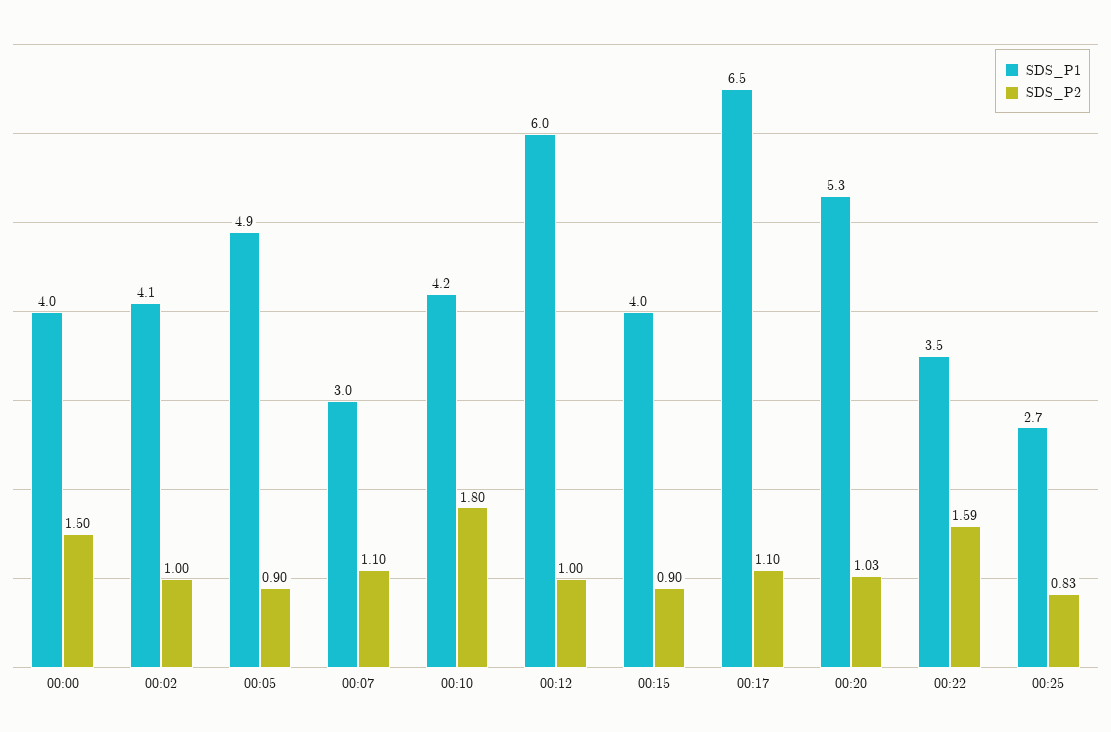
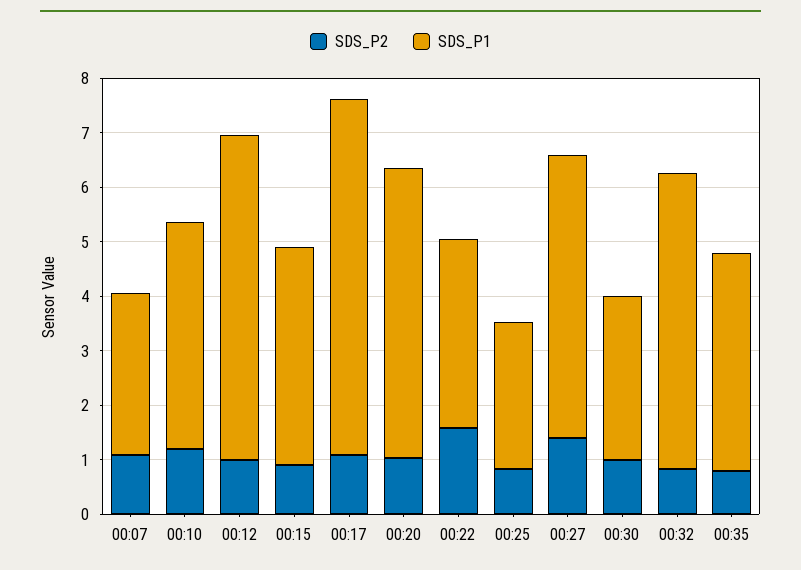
SDS_P1, 00:00: 4 -> none
SDS_P2, 00:00: 1.5 -> none
SDS_P1, 00:02: 4.1 -> none
SDS_P2, 00:02: 1 -> none
SDS_P1, 00:05: 4.9 -> none
SDS_P2, 00:05: 0.9 -> none
SDS_P2, 00:10: 1.8 -> 1.2
SDS_P2, 00:27: none -> 1.4
SDS_P1, 00:27: none -> 5.2
SDS_P2, 00:30: none -> 1
SDS_P1, 00:30: none -> 3
SDS_P2, 00:32: none -> 0.8
SDS_P1, 00:32: none -> 5.4
SDS_P2, 00:35: none -> 0.8
SDS_P1, 00:35: none -> 4

